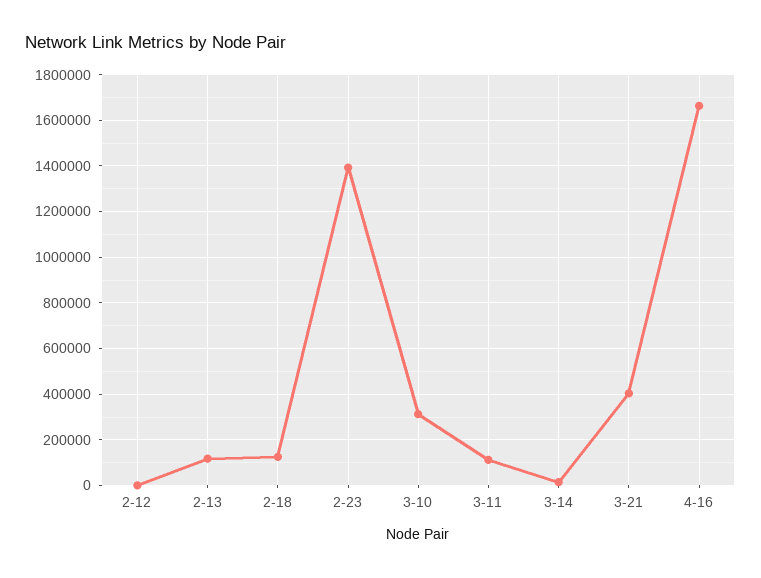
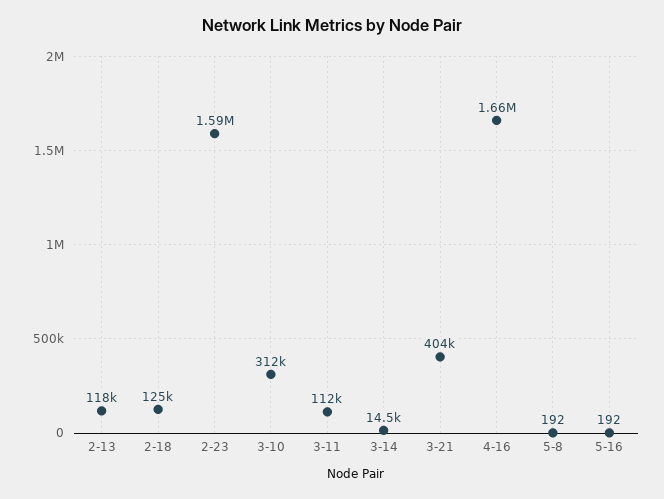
2-12: 0 -> none
2-23: 1400000 -> 1590000
5-8: none -> 192
5-16: none -> 192

